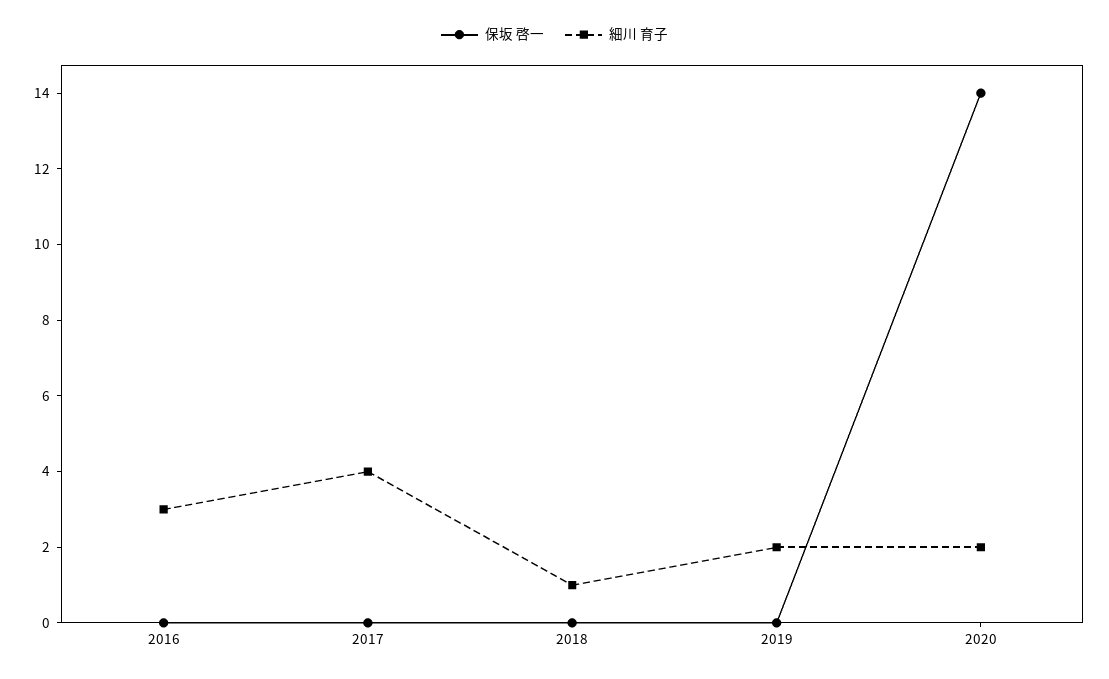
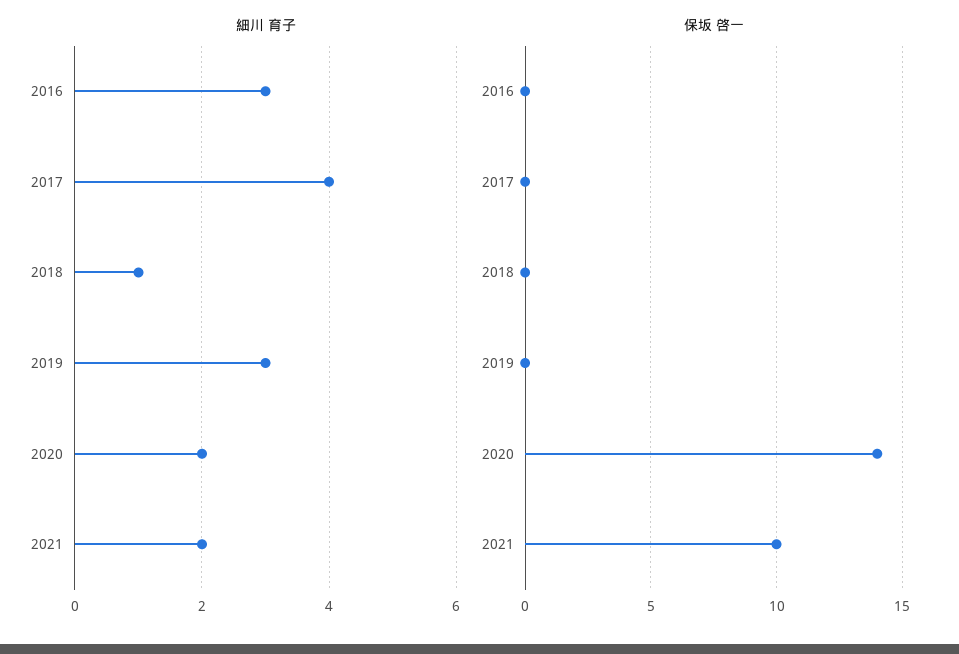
細川 育子, 2019: 2 -> 3
細川 育子, 2021: none -> 2
保坂 啓一, 2021: none -> 10

